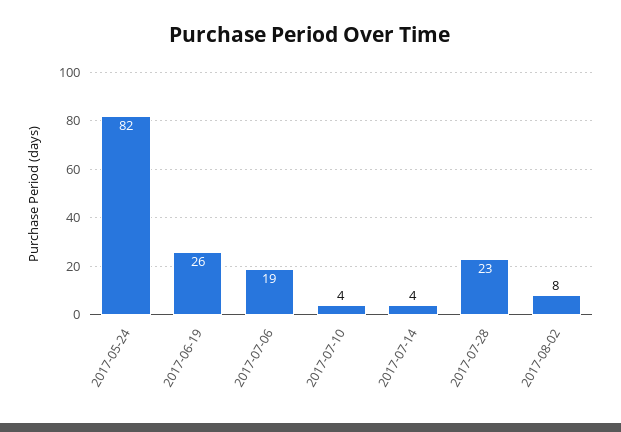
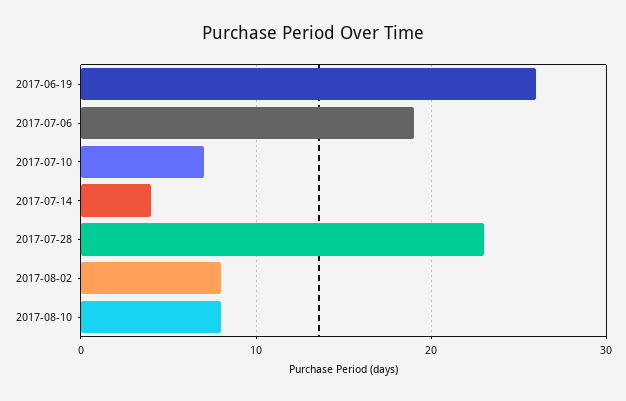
2017-05-24: 82 -> none
2017-07-10: 4 -> 7
2017-08-10: none -> 8

